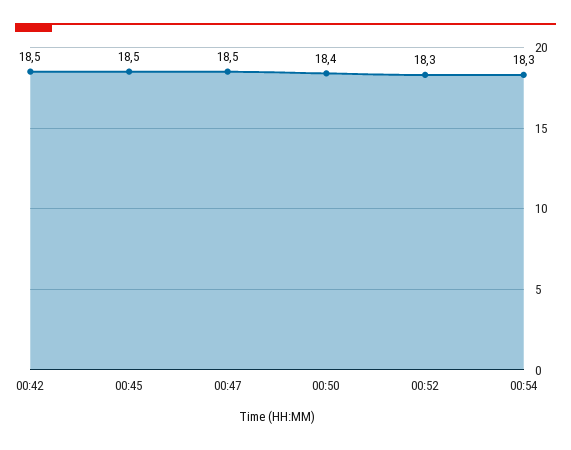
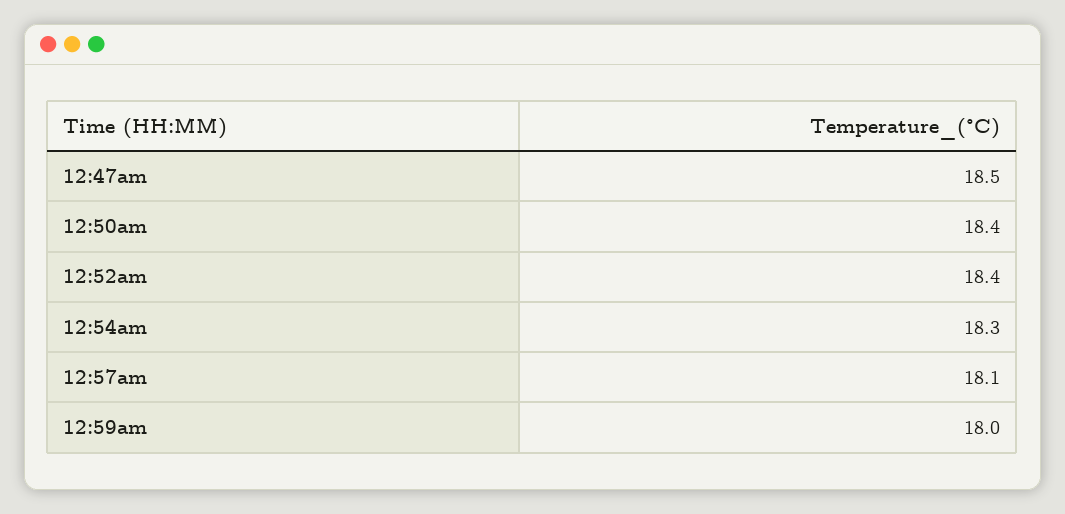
00:42: 18.5 -> none
00:45: 18.5 -> none
00:52: 18.3 -> 18.4
12:57am: none -> 18.1
12:59am: none -> 18

